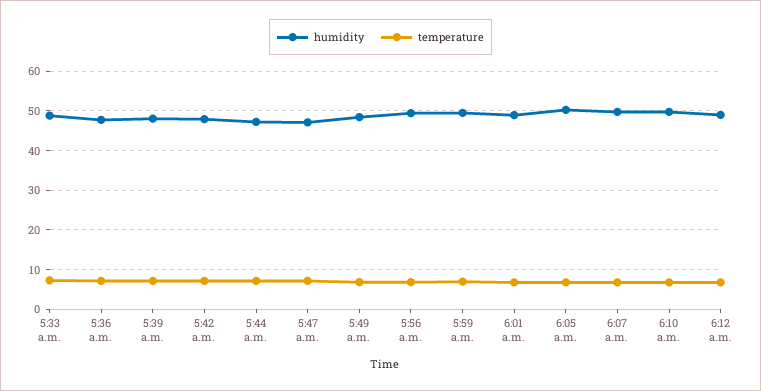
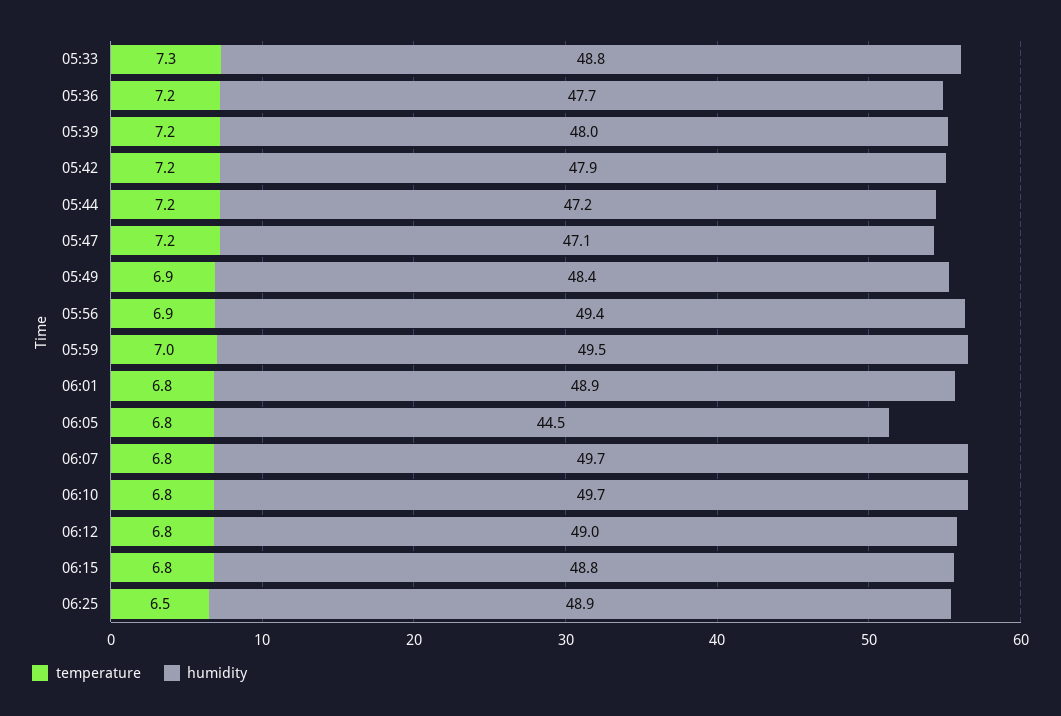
humidity, 6:05 a.m.: 50 -> 44.5
temperature, 06:15: none -> 6.8
humidity, 06:15: none -> 48.8
temperature, 06:25: none -> 6.5
humidity, 06:25: none -> 48.9

